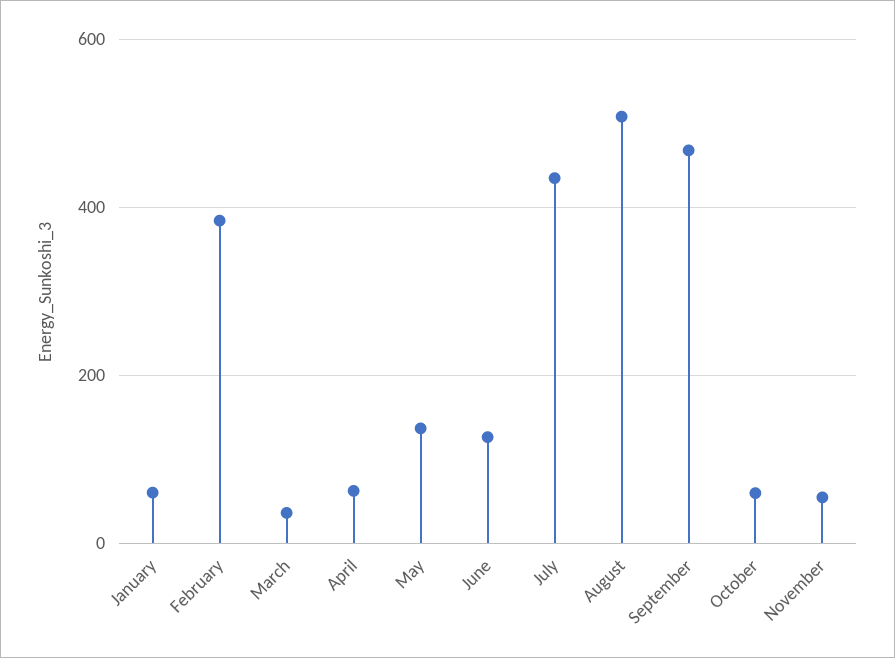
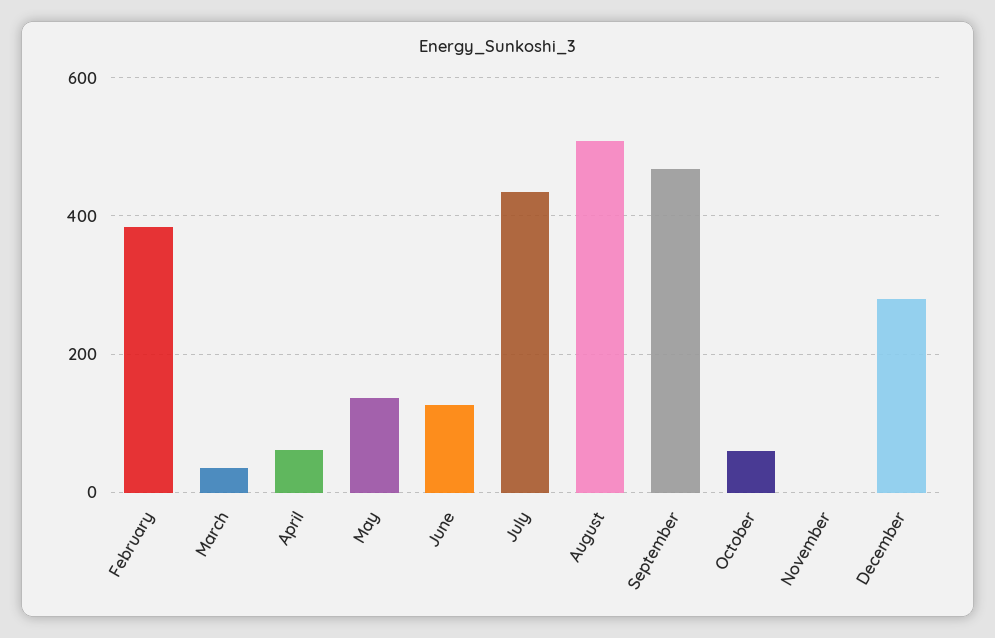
January: 60 -> none
November: 60 -> 0
December: none -> 280

